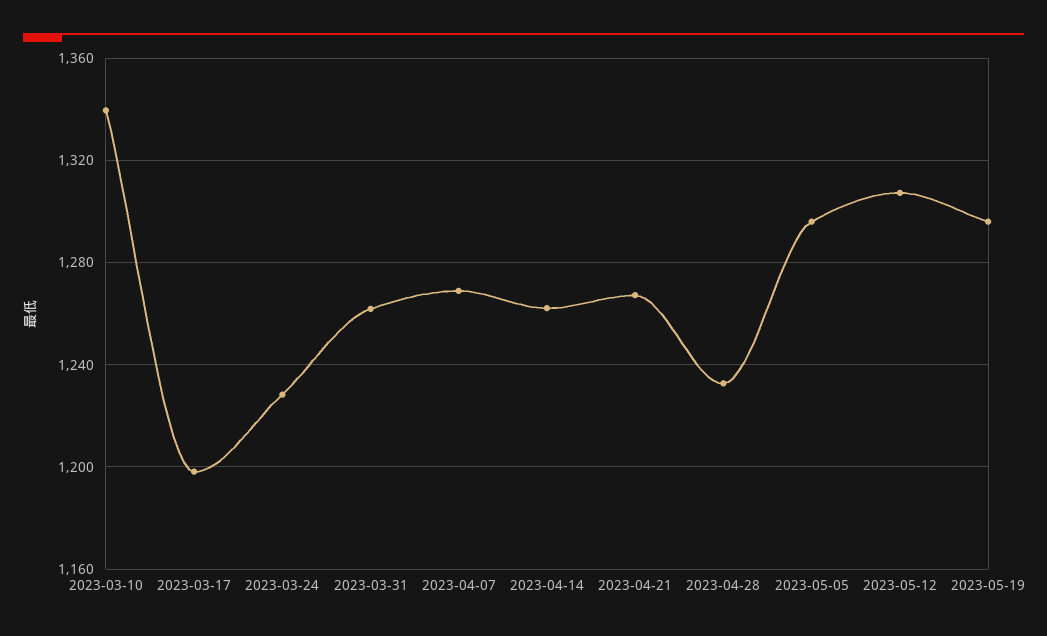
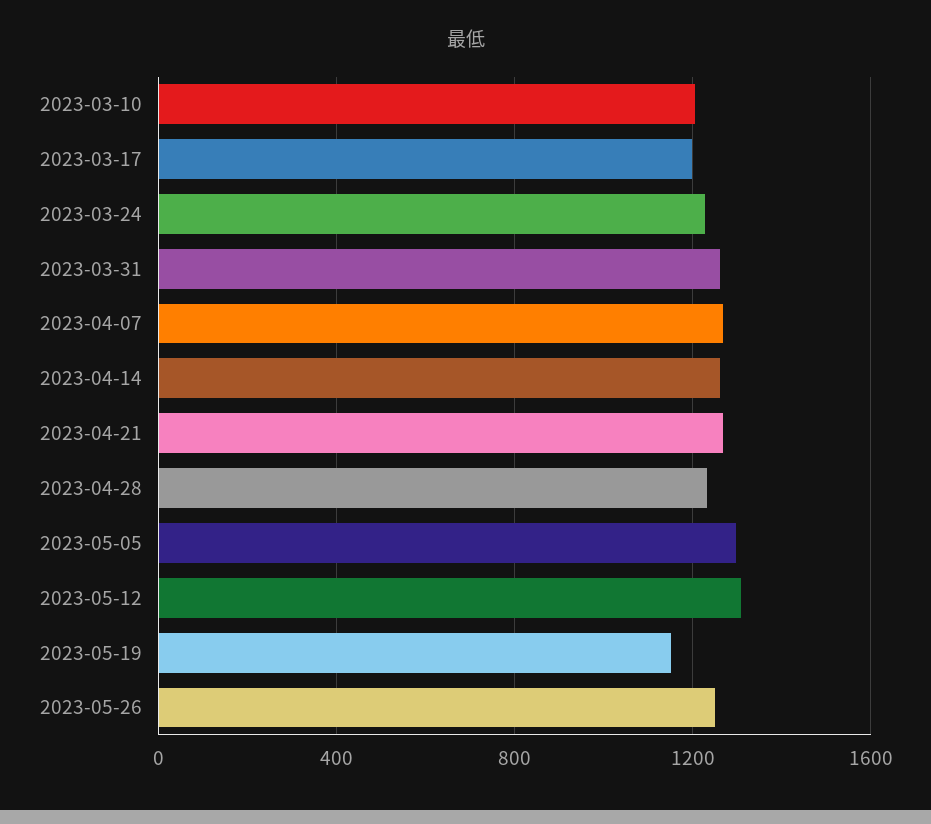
2023-03-10: 1340 -> 1200
2023-05-19: 1295 -> 1150
2023-05-26: none -> 1250

